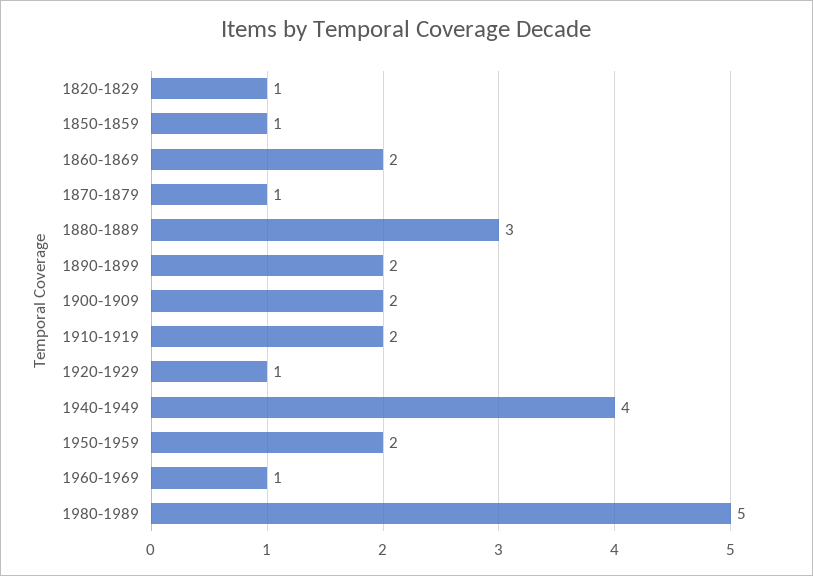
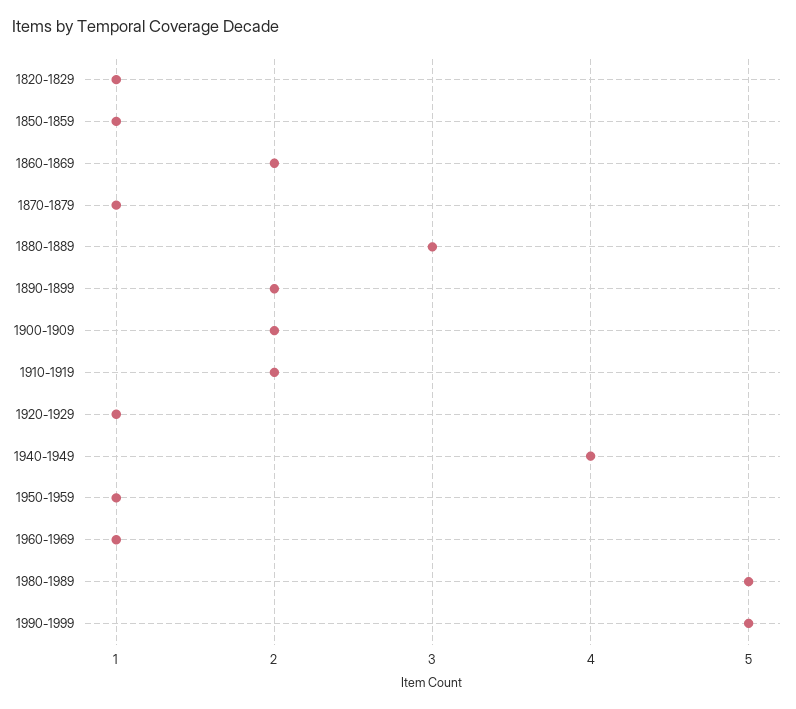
1950-1959: 2 -> 1
1990-1999: none -> 5

